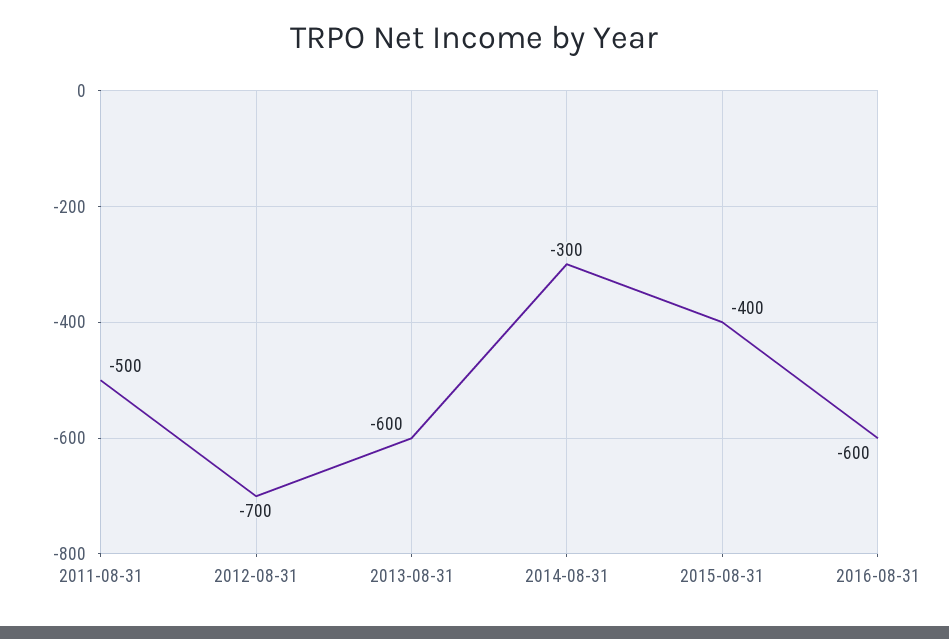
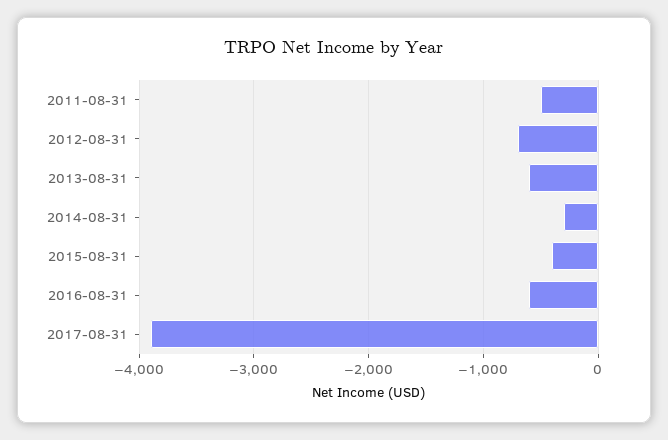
2017-08-31: none -> -3900

